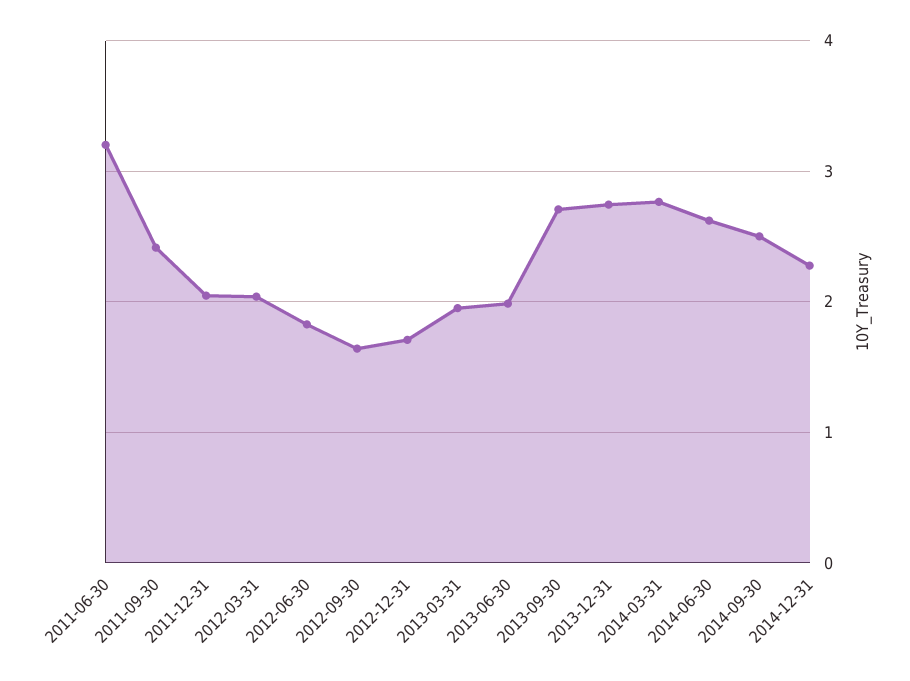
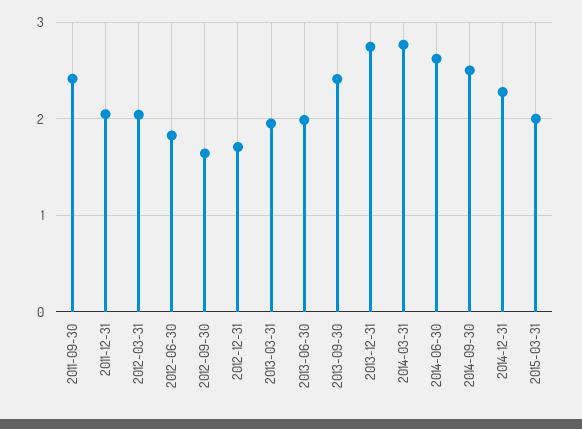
2011-06-30: 3.2 -> none
2013-09-30: 2.7 -> 2.4
2015-03-31: none -> 2

